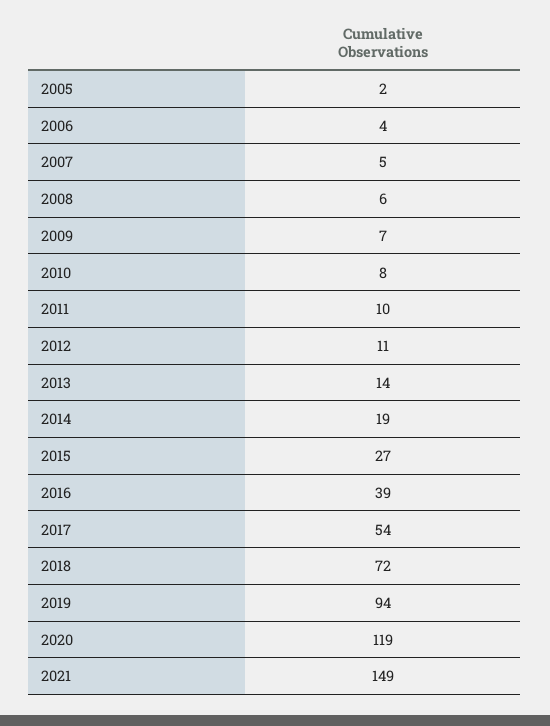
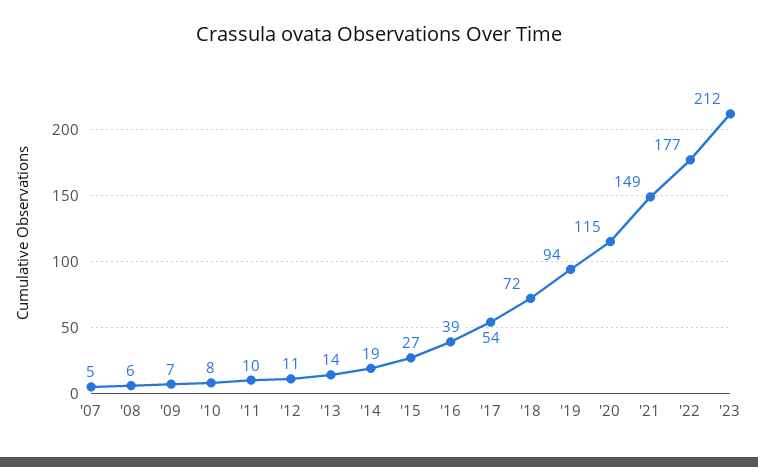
2005: 2 -> none
2006: 4 -> none
2020: 119 -> 115
'22: none -> 177
'23: none -> 212

